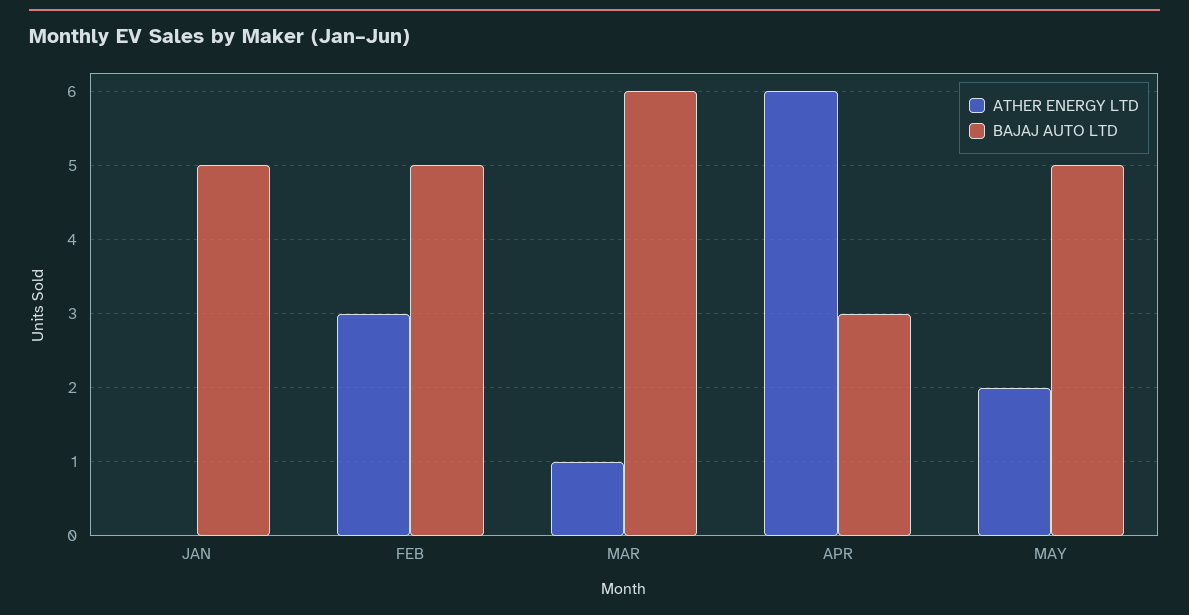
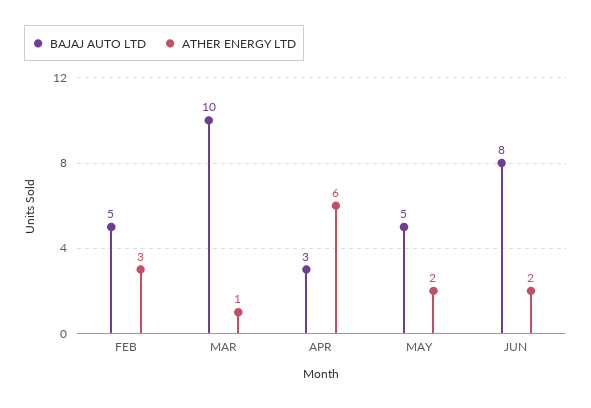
ATHER ENERGY LTD, JAN: 0 -> none
BAJAJ AUTO LTD, JAN: 5 -> none
BAJAJ AUTO LTD, MAR: 6 -> 10
BAJAJ AUTO LTD, JUN: none -> 8
ATHER ENERGY LTD, JUN: none -> 2

